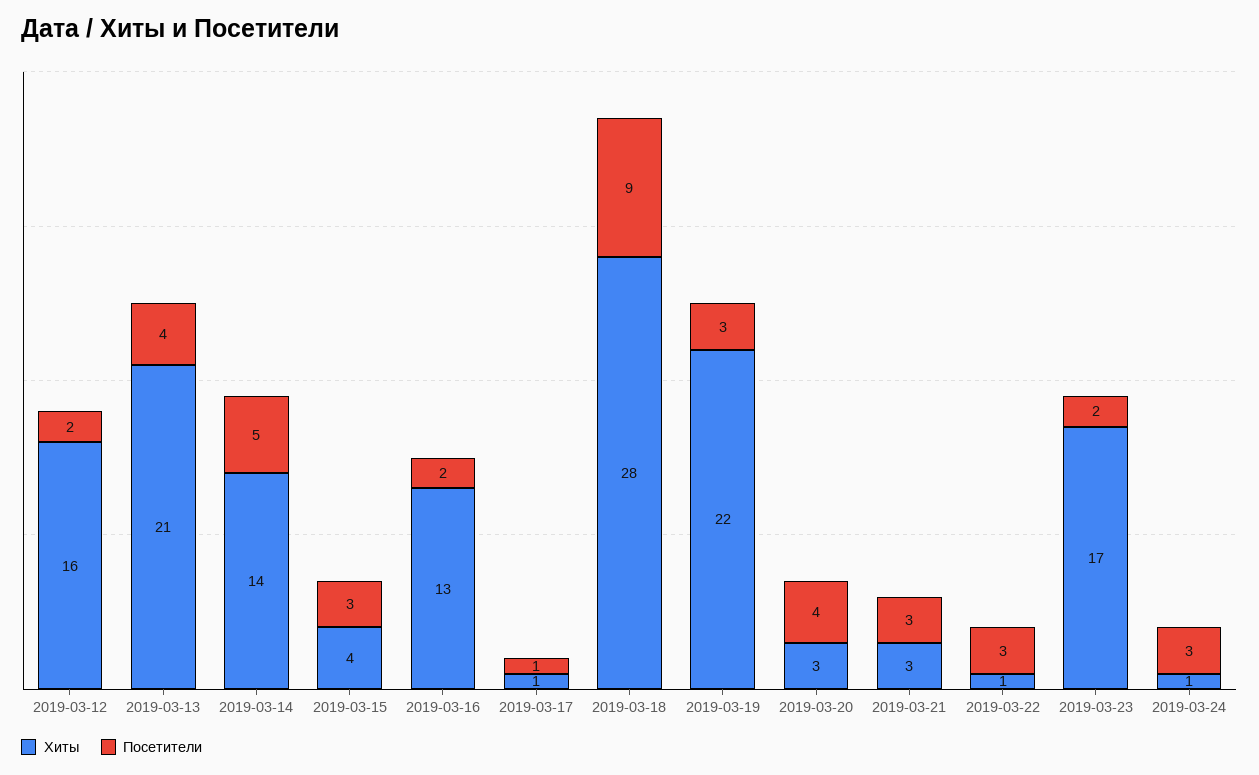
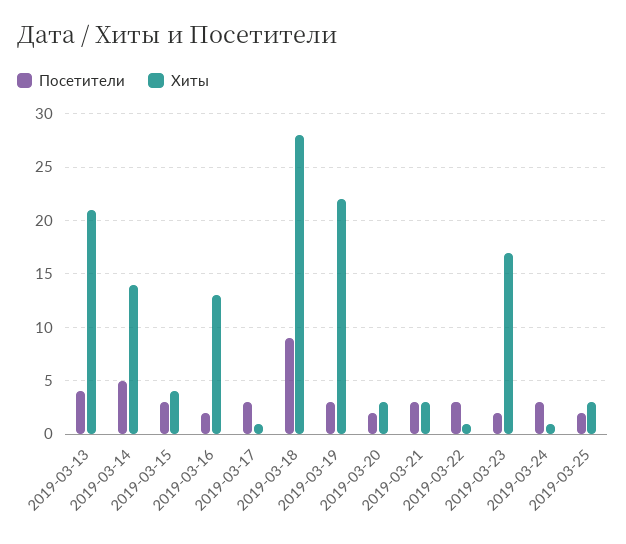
Хиты, 2019-03-12: 16 -> none
Посетители, 2019-03-12: 2 -> none
Посетители, 2019-03-17: 1 -> 3
Посетители, 2019-03-20: 4 -> 2
Посетители, 2019-03-25: none -> 2
Хиты, 2019-03-25: none -> 3

